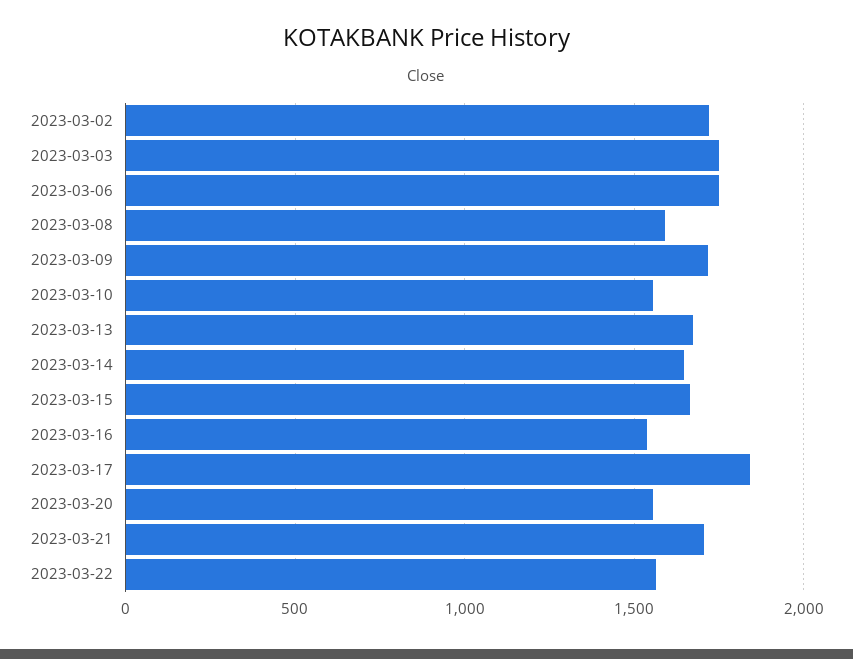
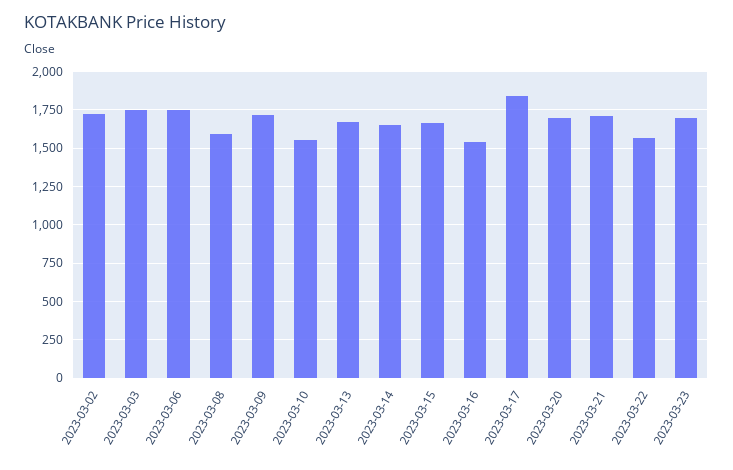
2023-03-20: 1550 -> 1700
2023-03-23: none -> 1700

